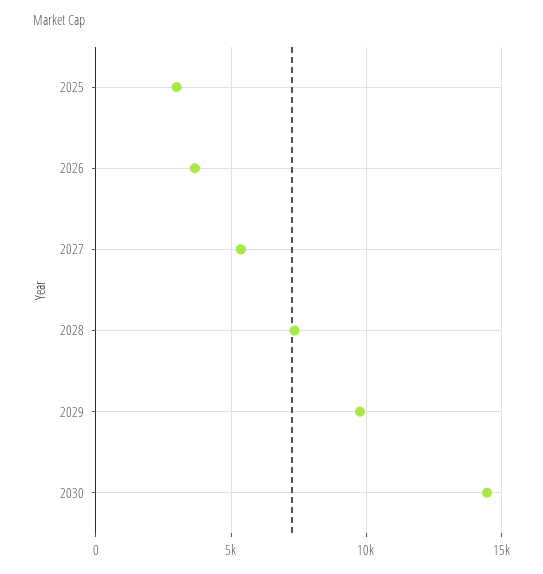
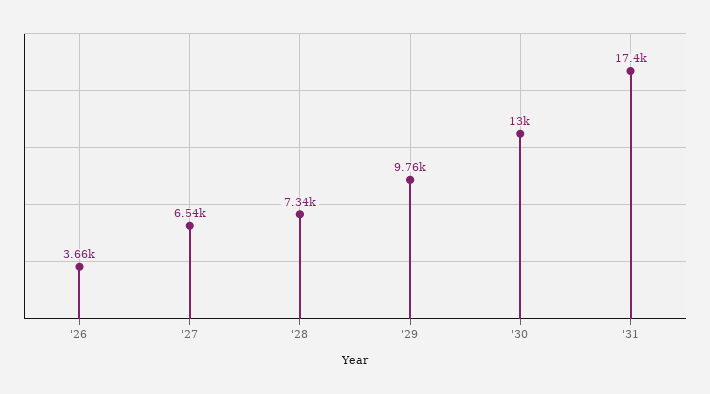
2025: 3000 -> none
2027: 5500 -> 6540
2030: 14500 -> 13000
'31: none -> 17400

